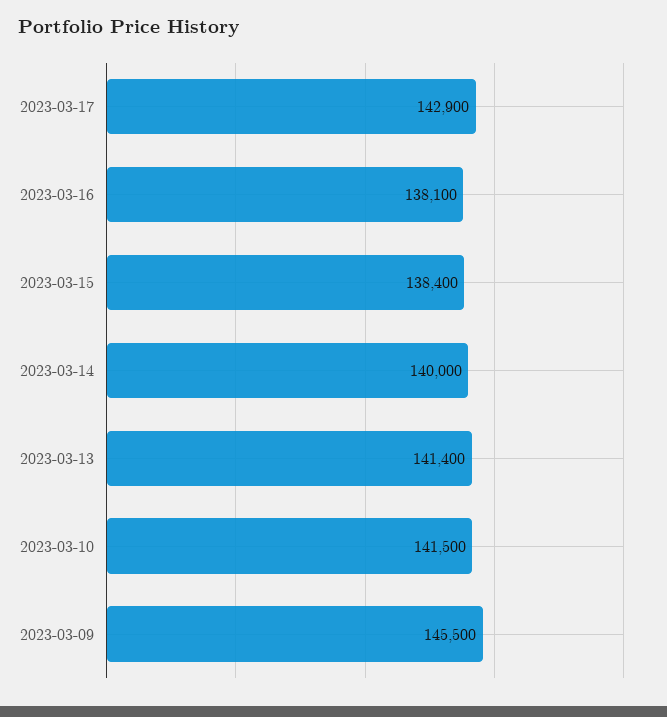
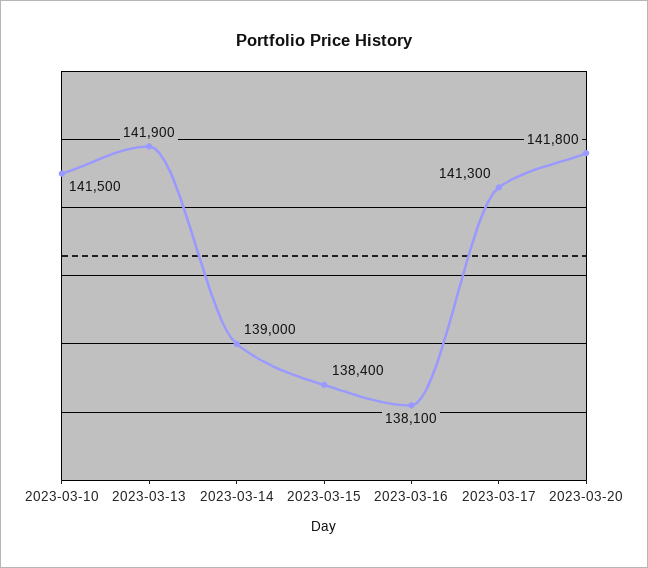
2023-03-17: 142900 -> 141300
2023-03-14: 140000 -> 139000
2023-03-13: 141400 -> 141900
2023-03-09: 145500 -> none
2023-03-20: none -> 141800

